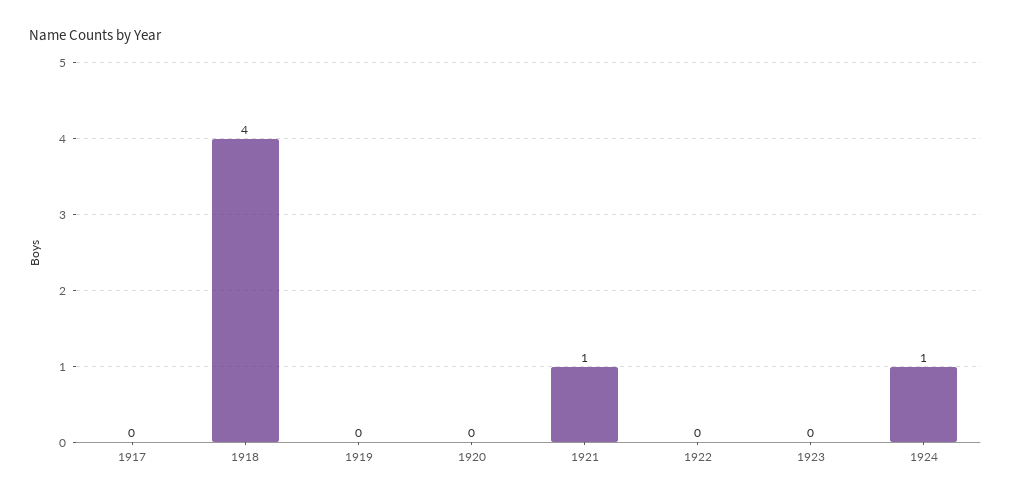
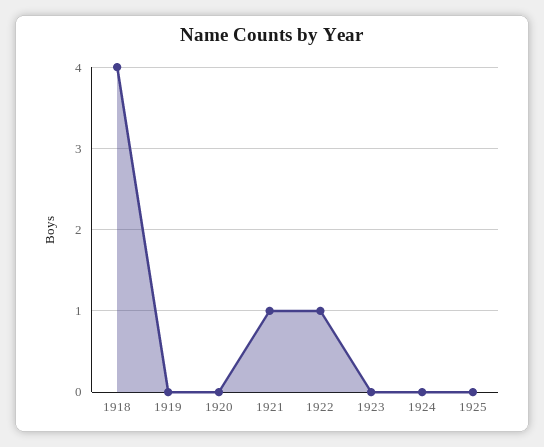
1917: 0 -> none
1922: 0 -> 1
1924: 1 -> 0
1925: none -> 0

